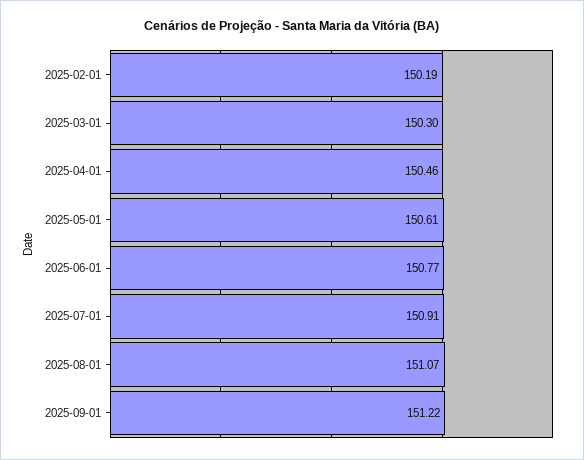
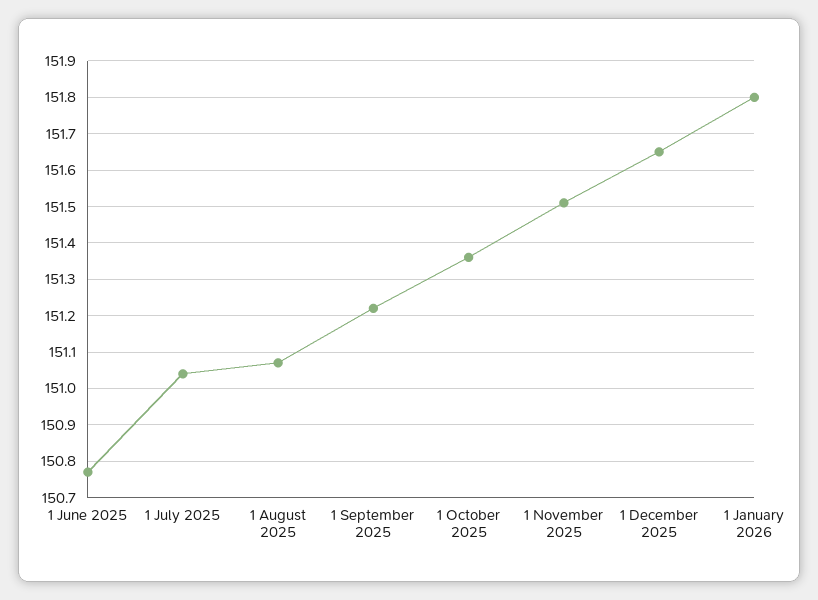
2025-02-01: 150.19 -> none
2025-03-01: 150.3 -> none
2025-04-01: 150.46 -> none
2025-05-01: 150.61 -> none
2025-07-01: 150.91 -> 151.05
1 October 2025: none -> 151.35
1 November 2025: none -> 151.5
1 December 2025: none -> 151.65
1 January 2026: none -> 151.8

